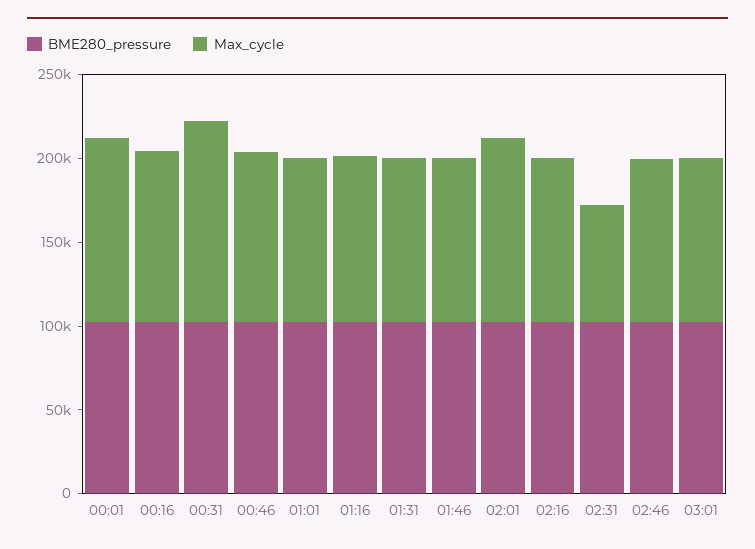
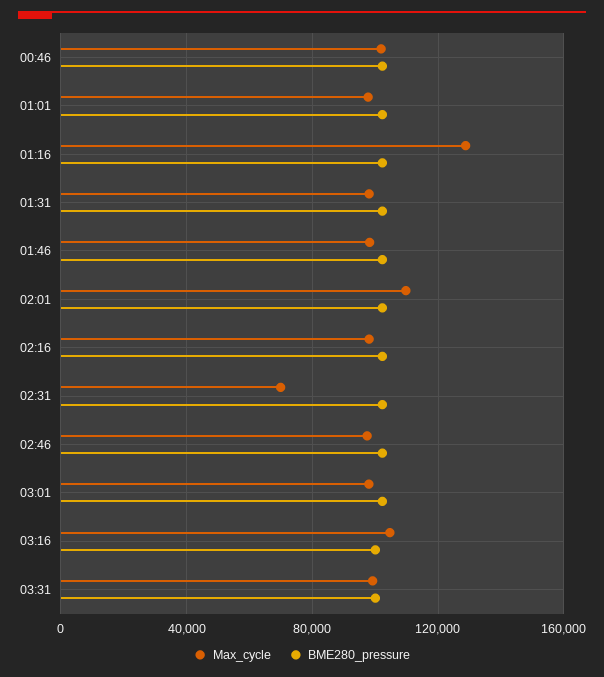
BME280_pressure, 00:01: 100000 -> none
Max_cycle, 00:01: 110000 -> none
BME280_pressure, 00:16: 100000 -> none
Max_cycle, 00:16: 100000 -> none
BME280_pressure, 00:31: 100000 -> none
Max_cycle, 00:31: 120000 -> none
Max_cycle, 01:16: 100000 -> 130000
Max_cycle, 03:16: none -> 105000
BME280_pressure, 03:16: none -> 100000
Max_cycle, 03:31: none -> 100000
BME280_pressure, 03:31: none -> 100000

